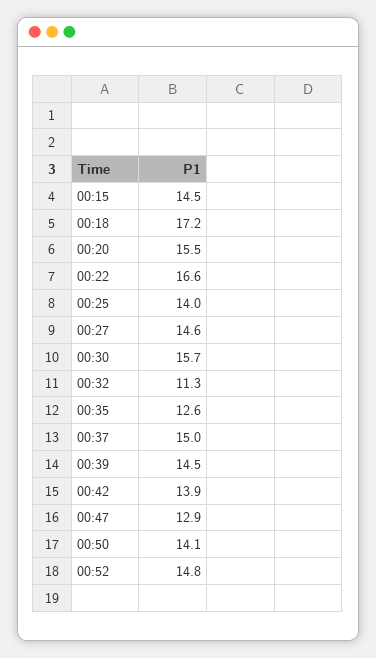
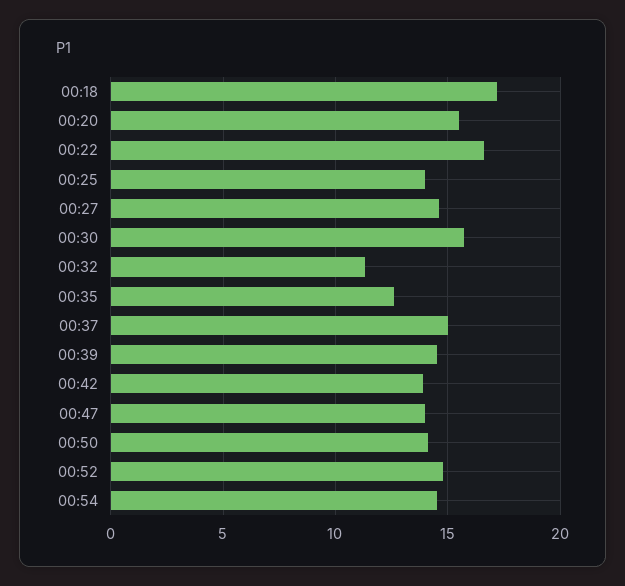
00:15: 14.5 -> none
00:47: 12.9 -> 14
00:54: none -> 14.5

